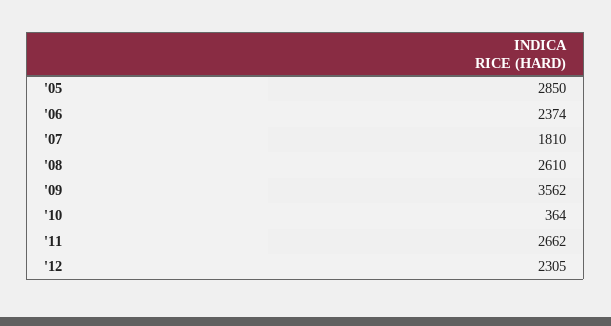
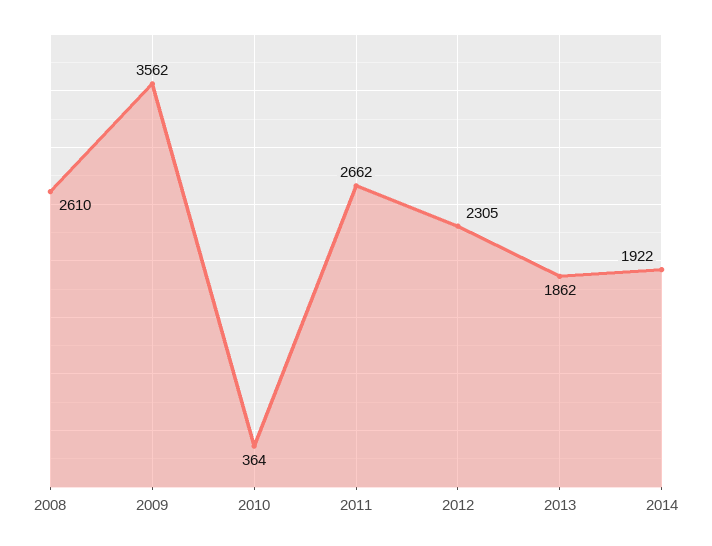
'05: 2850 -> none
'06: 2374 -> none
'07: 1810 -> none
2013: none -> 1862
2014: none -> 1922

